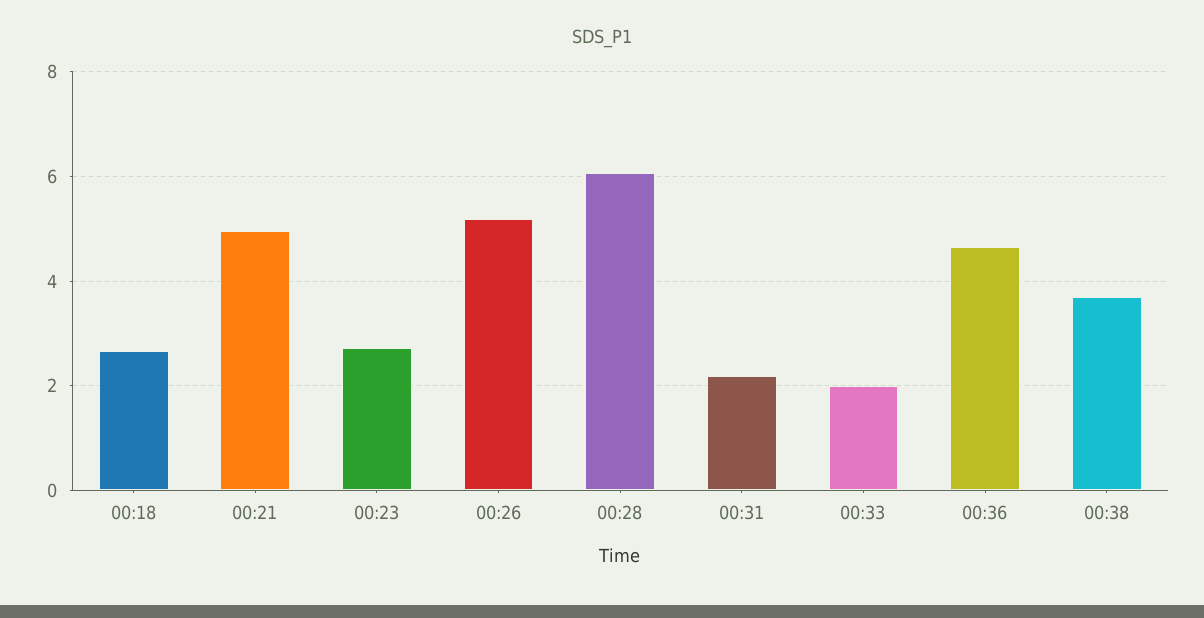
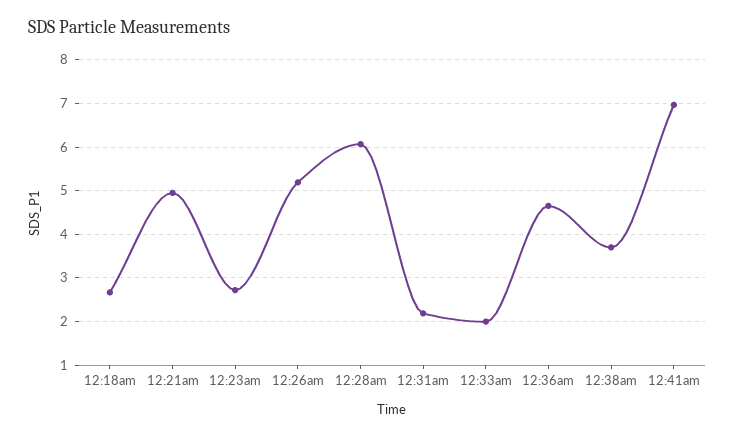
12:41am: none -> 7

